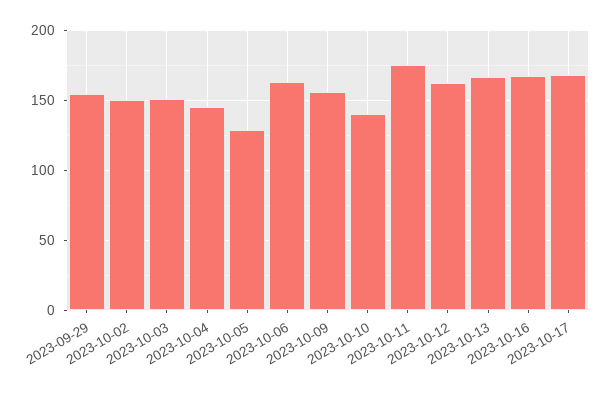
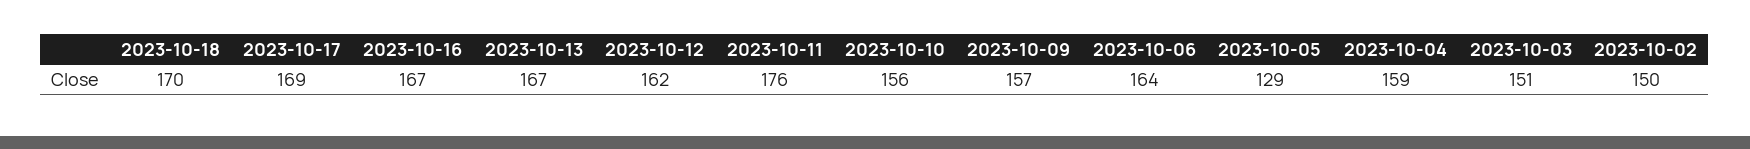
2023-09-29: 155 -> none
2023-10-04: 145 -> 159
2023-10-10: 140 -> 156
2023-10-18: none -> 170

